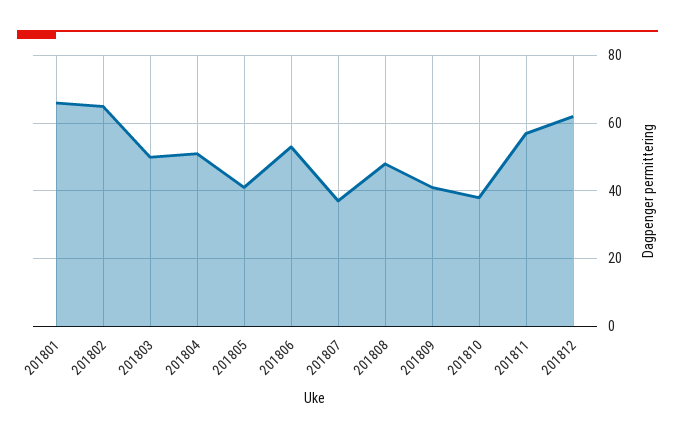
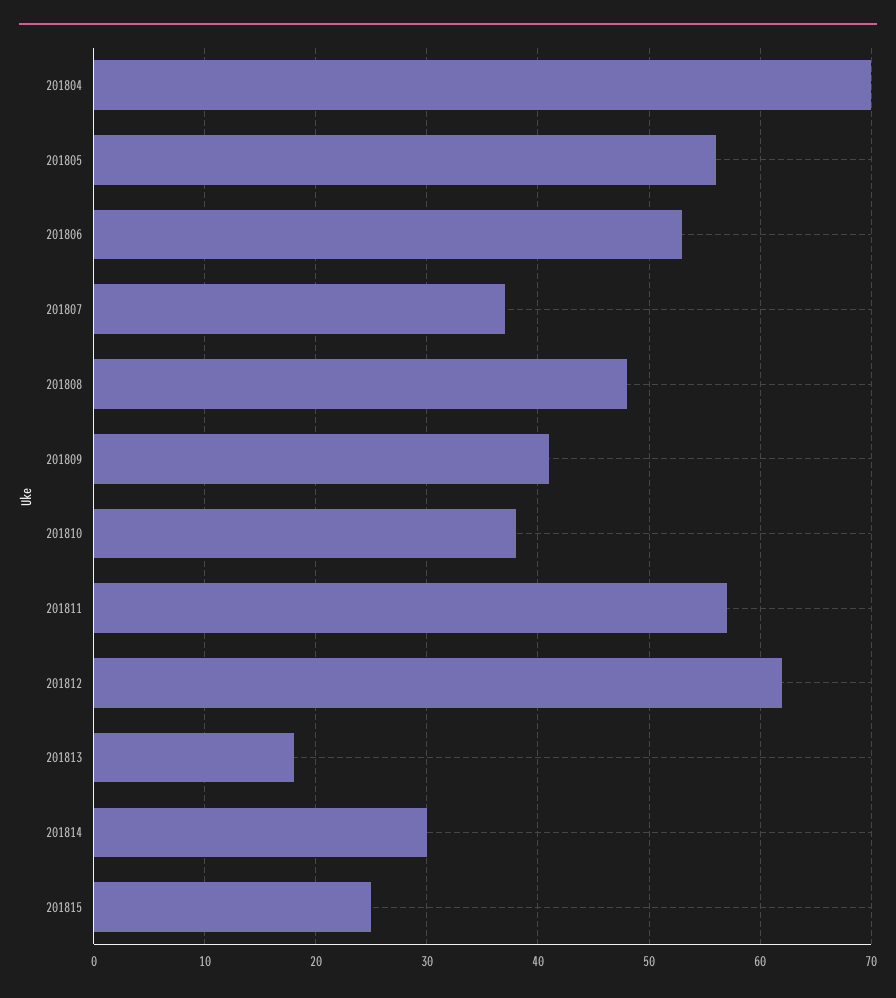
201801: 65 -> none
201802: 65 -> none
201803: 50 -> none
201804: 50 -> 70
201805: 40 -> 56
201813: none -> 18
201814: none -> 30
201815: none -> 25

